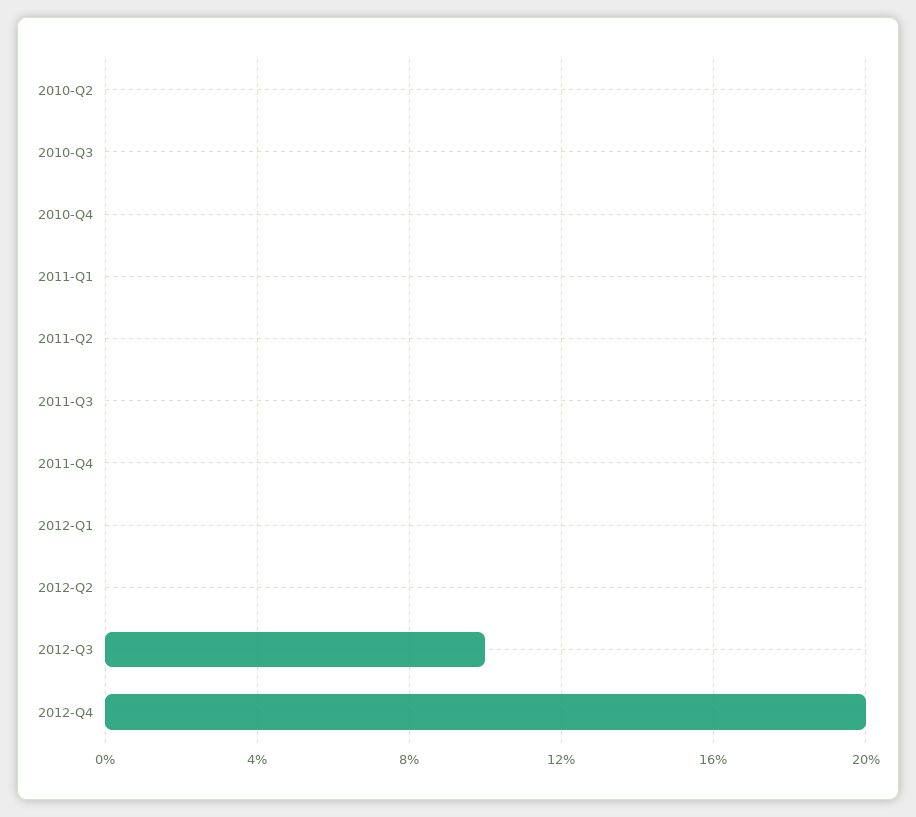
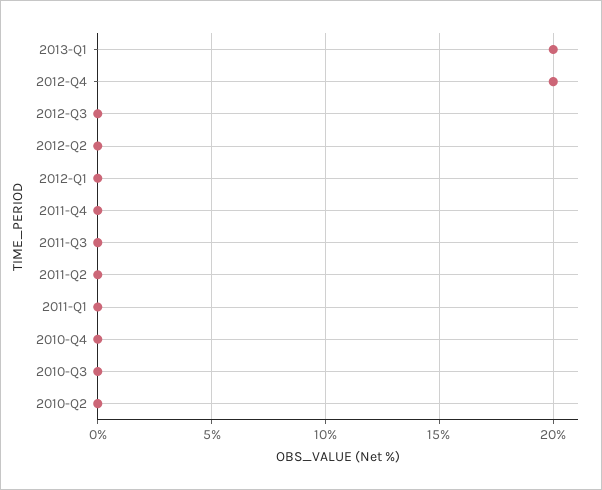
2012-Q3: 10 -> 0
2013-Q1: none -> 20

